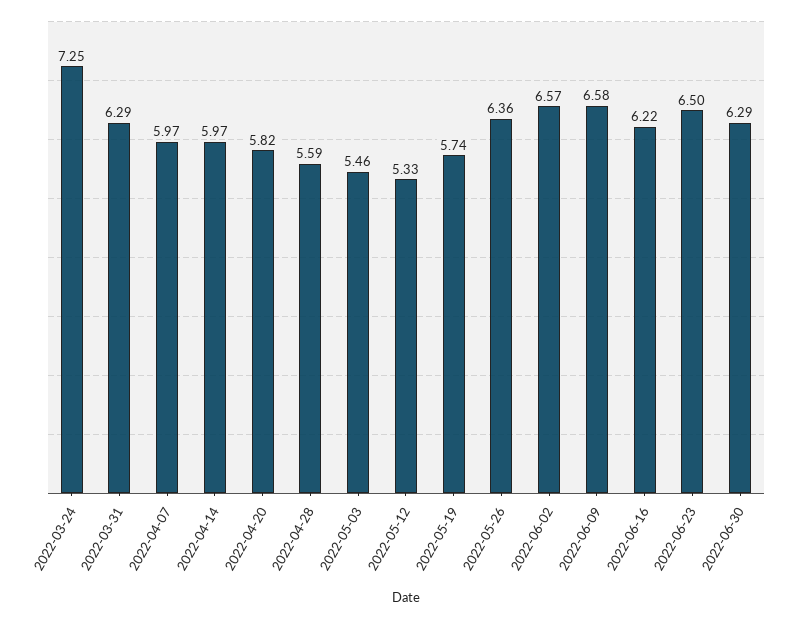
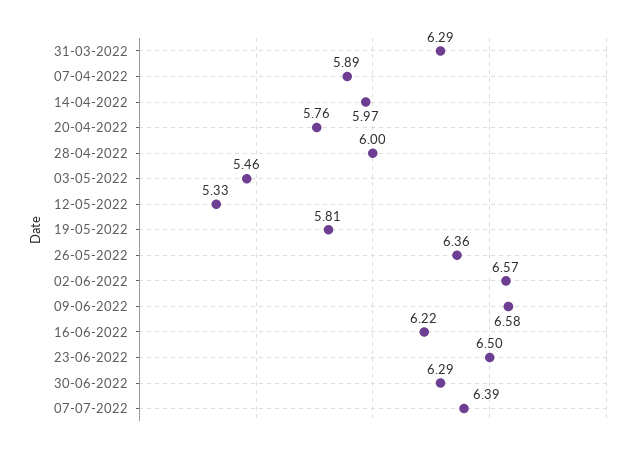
2022-03-24: 7.25 -> none
2022-04-07: 5.97 -> 5.89
2022-04-20: 5.82 -> 5.76
2022-04-28: 5.59 -> 6
2022-05-19: 5.74 -> 5.81
07-07-2022: none -> 6.39

